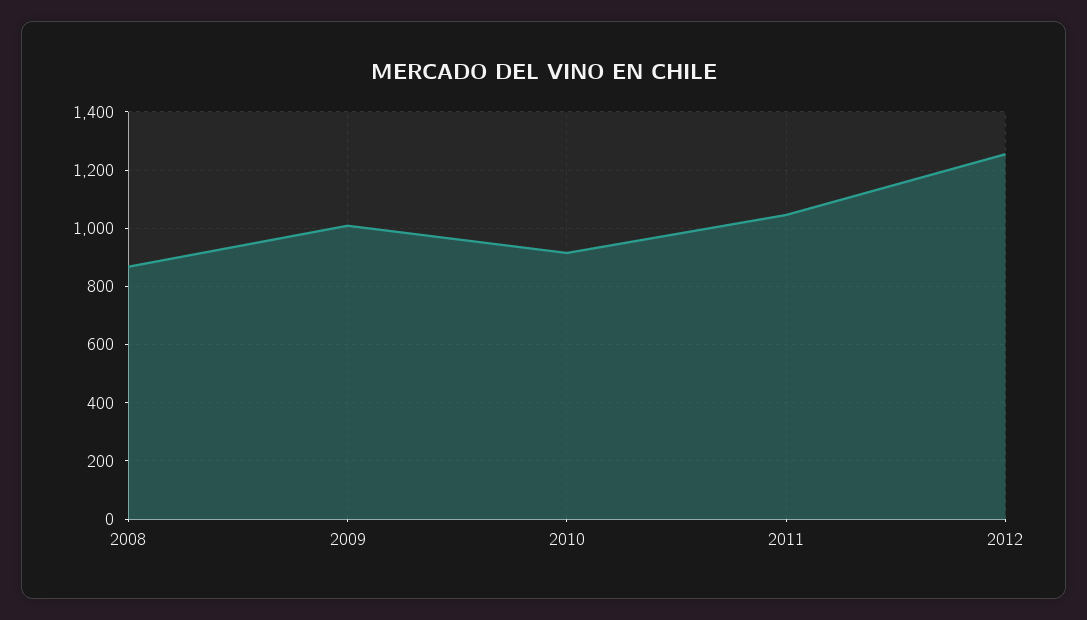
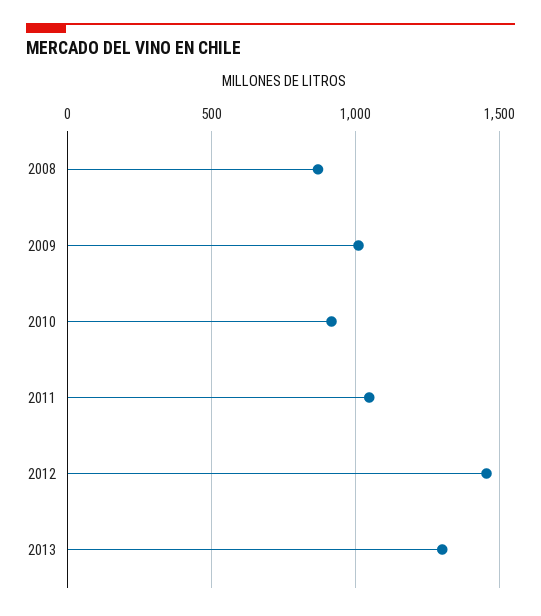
2012: 1250 -> 1450
2013: none -> 1300

